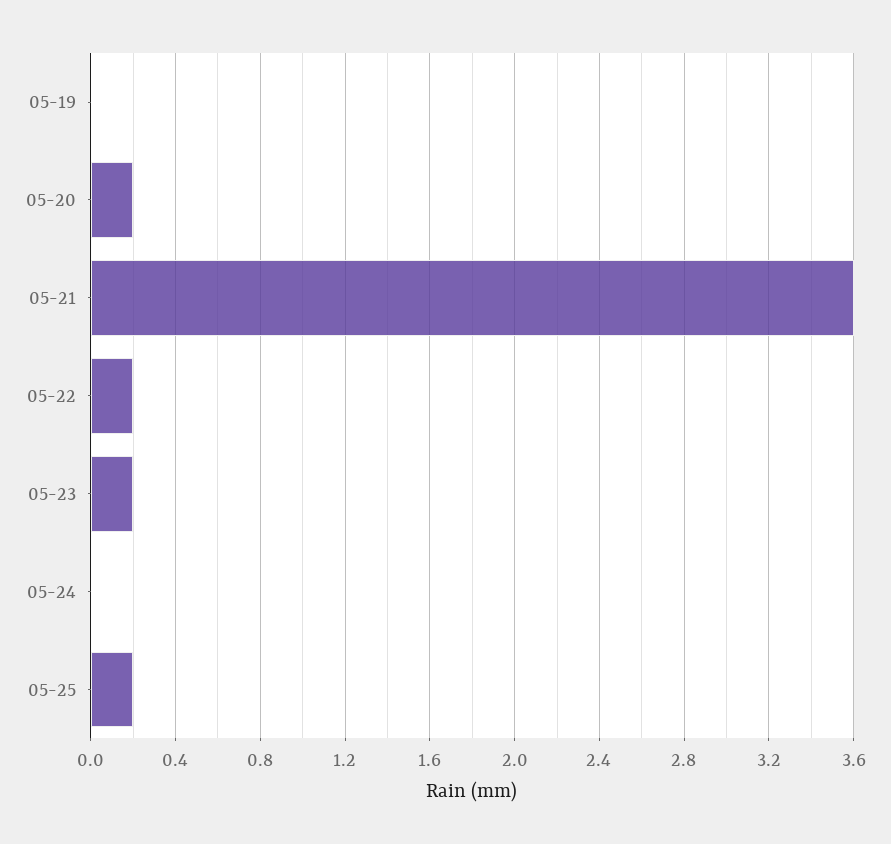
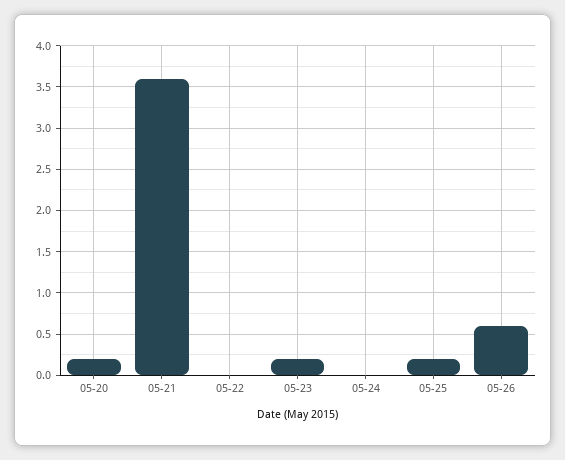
05-19: 0 -> none
05-22: 0.2 -> 0
05-26: none -> 0.6

